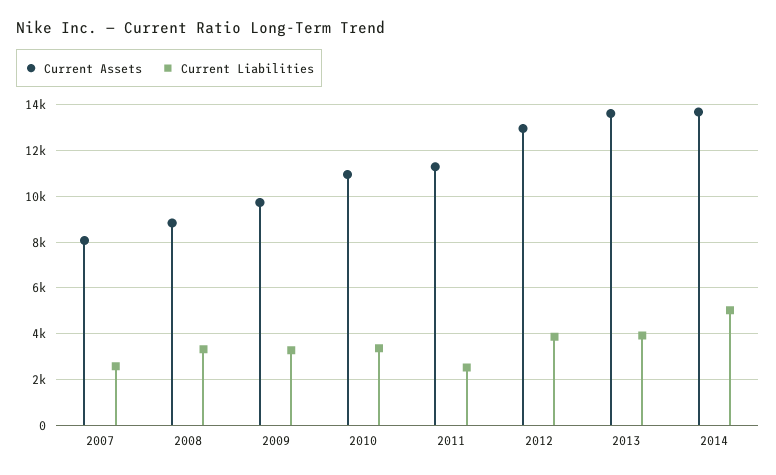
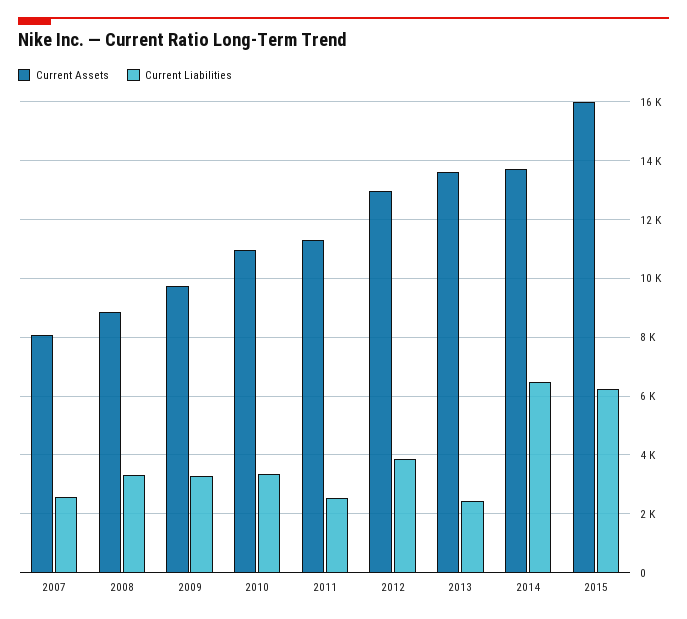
Current Liabilities, 2013: 4000 -> 2500
Current Liabilities, 2014: 5000 -> 6500
Current Assets, 2015: none -> 16000
Current Liabilities, 2015: none -> 6250

